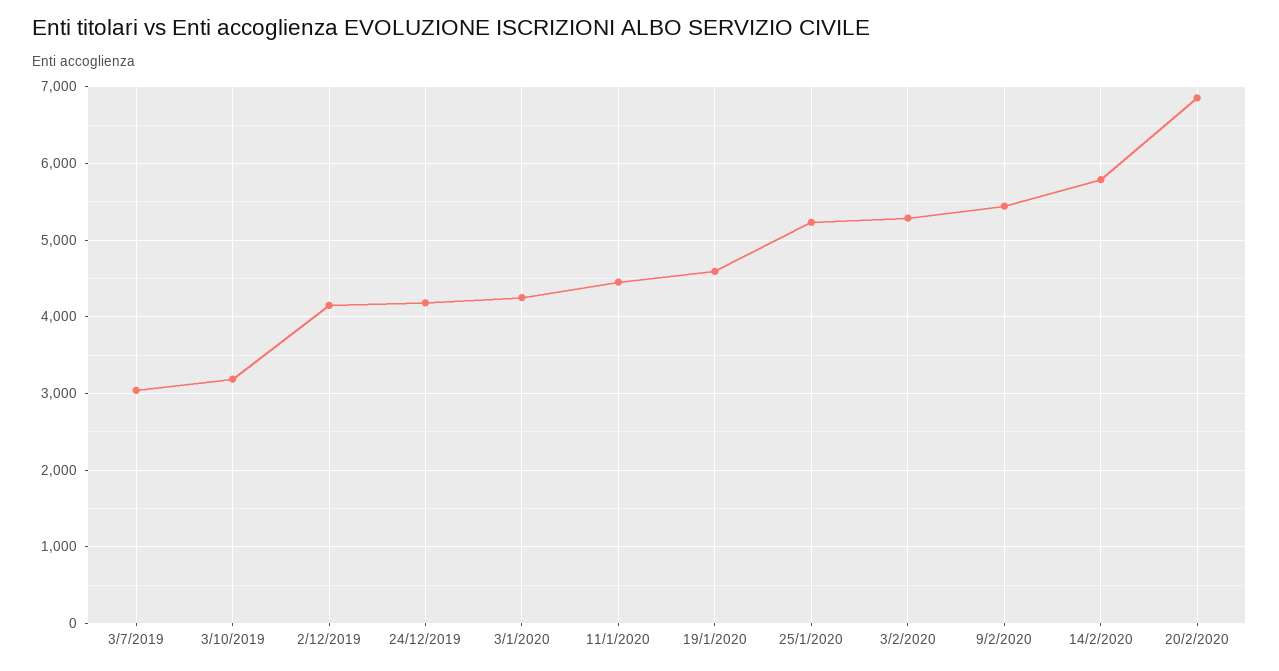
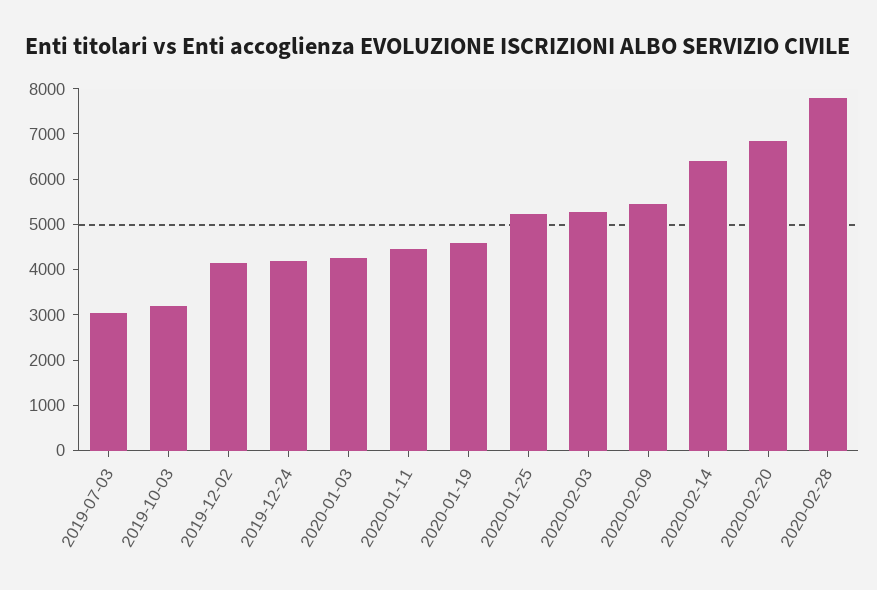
14/2/2020: 5800 -> 6400
2020-02-28: none -> 7800

